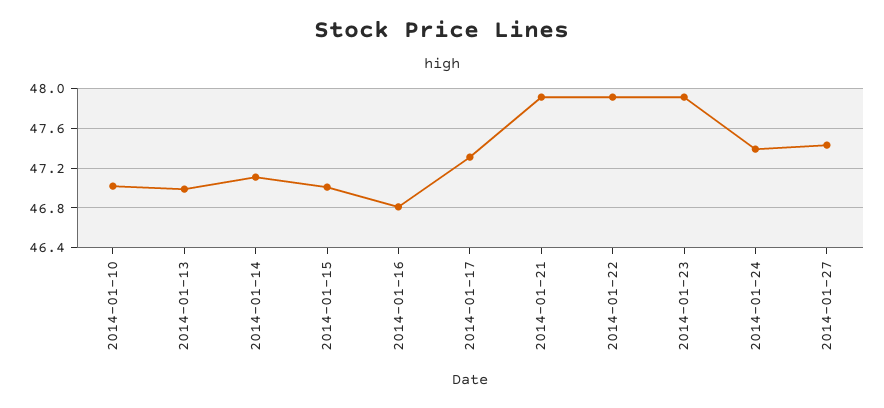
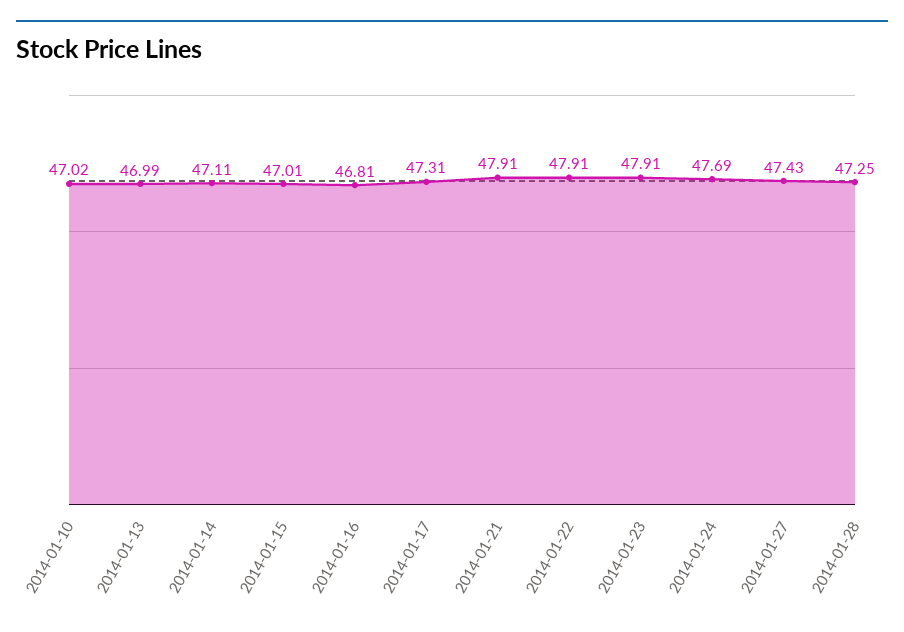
2014-01-24: 47.4 -> 47.69
2014-01-28: none -> 47.25

